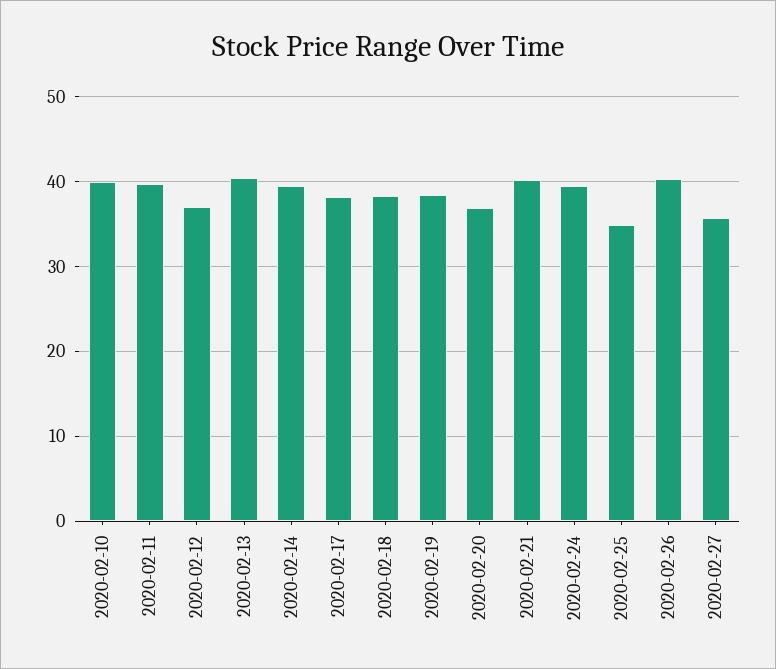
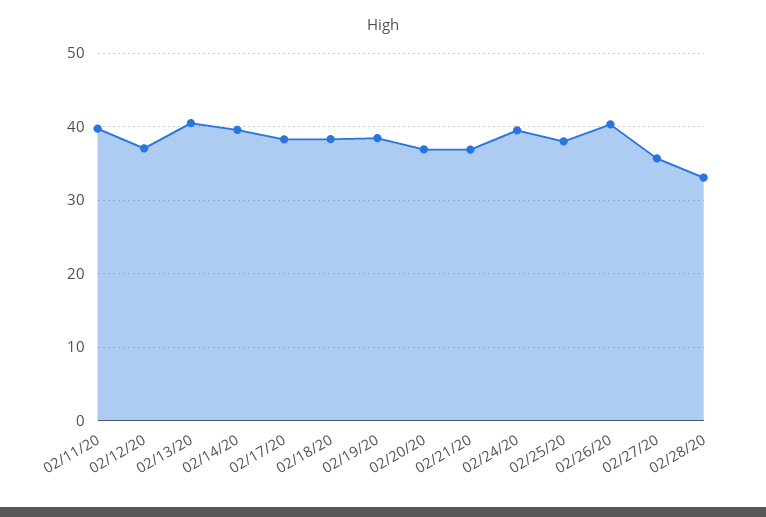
2020-02-10: 40 -> none
2020-02-21: 40 -> 37
2020-02-25: 35 -> 38
02/28/20: none -> 33

